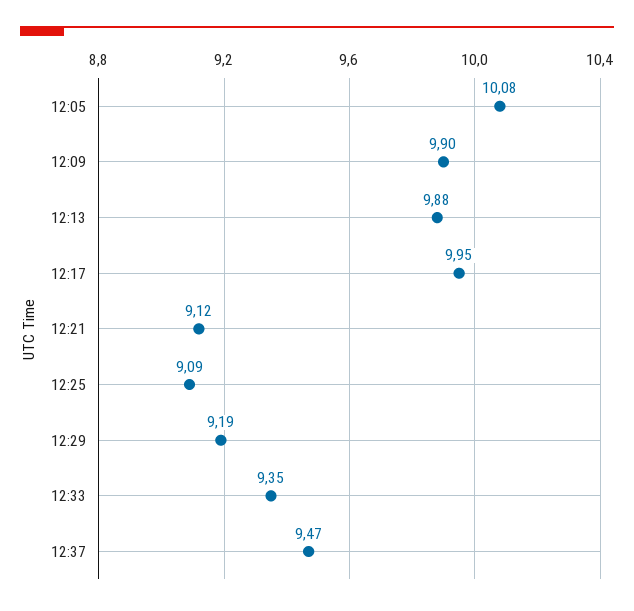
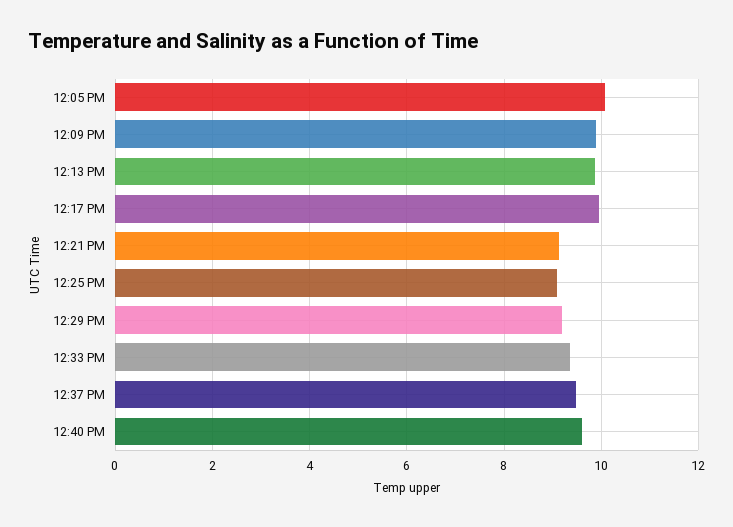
12:40 PM: none -> 9.6

